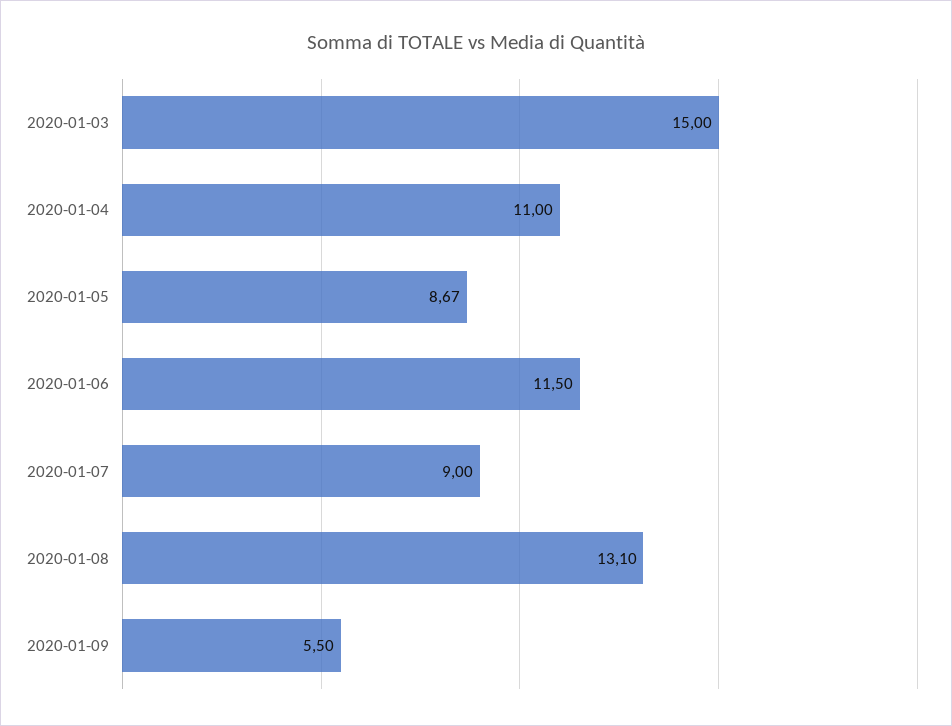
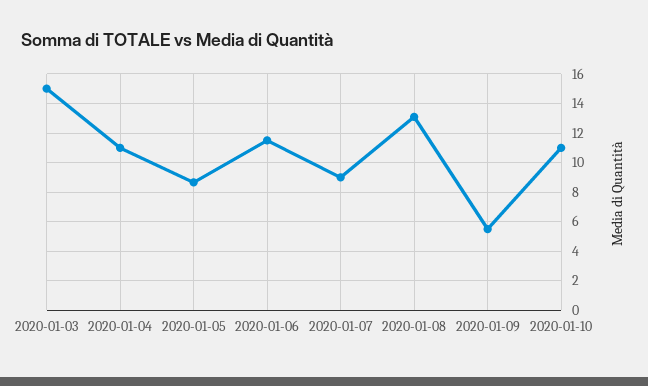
2020-01-10: none -> 11

